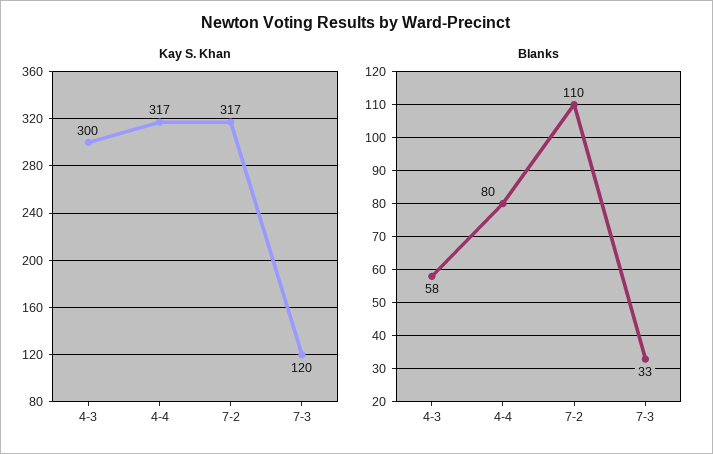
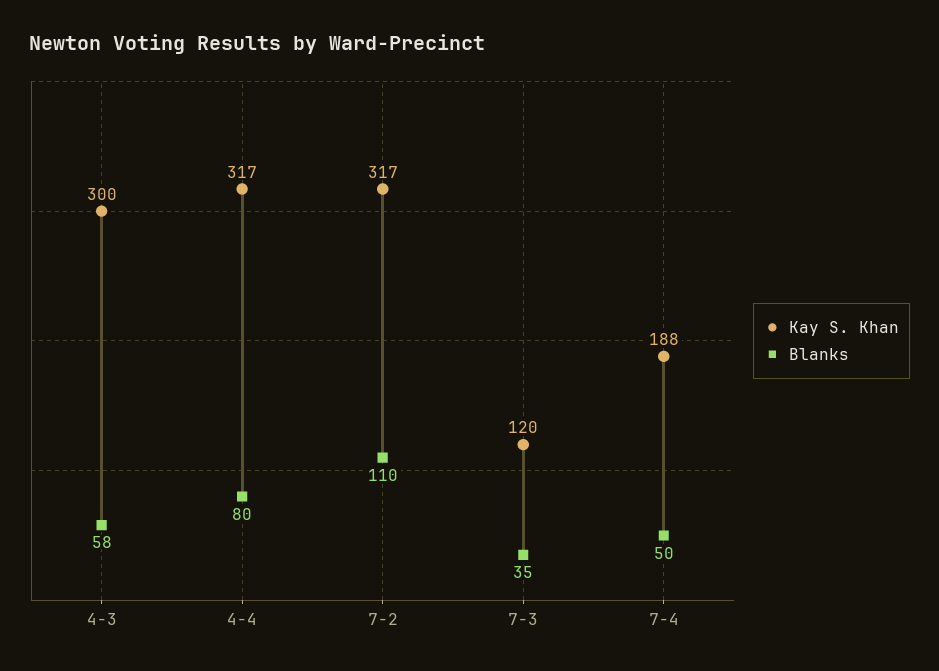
Blanks, 7-3: 33 -> 35
Kay S. Khan, 7-4: none -> 188
Blanks, 7-4: none -> 50

